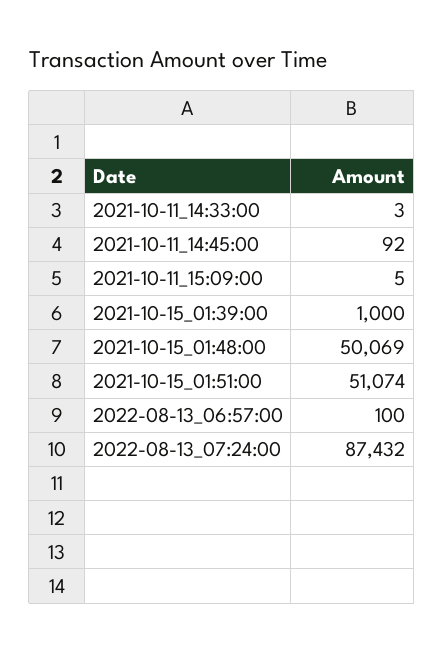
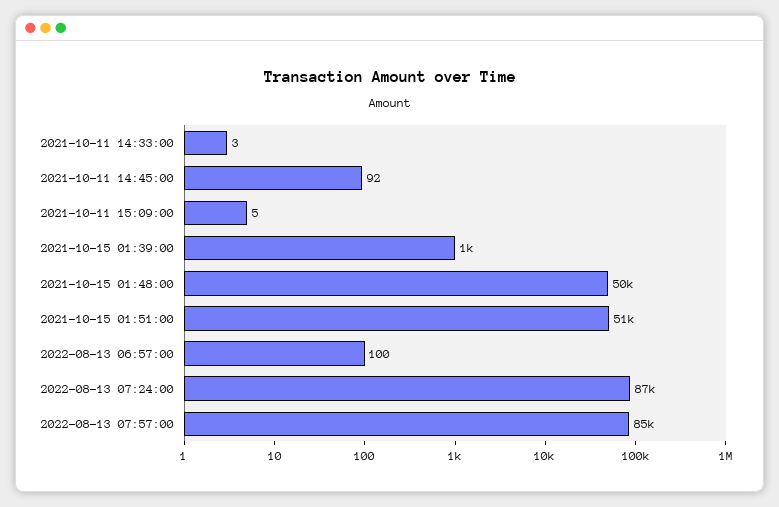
2022-08-13 07:57:00: none -> 85000

